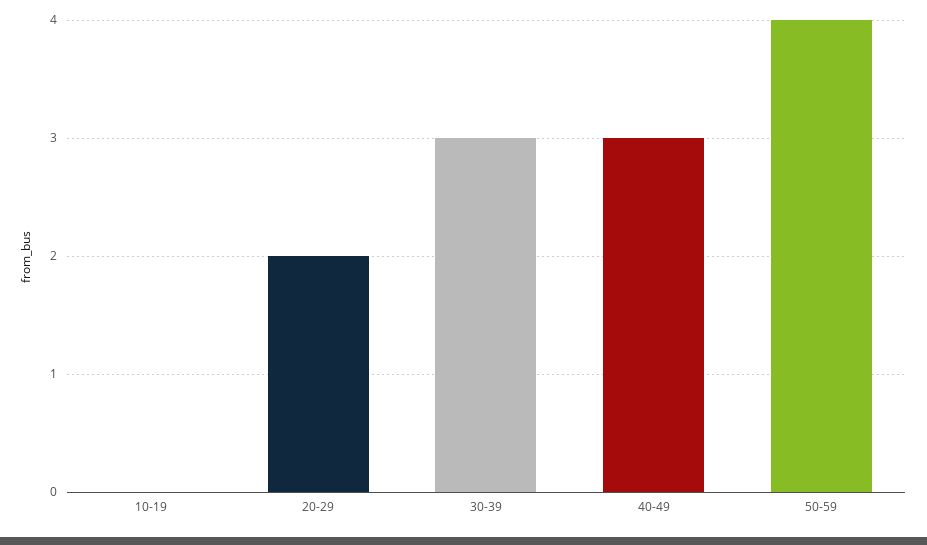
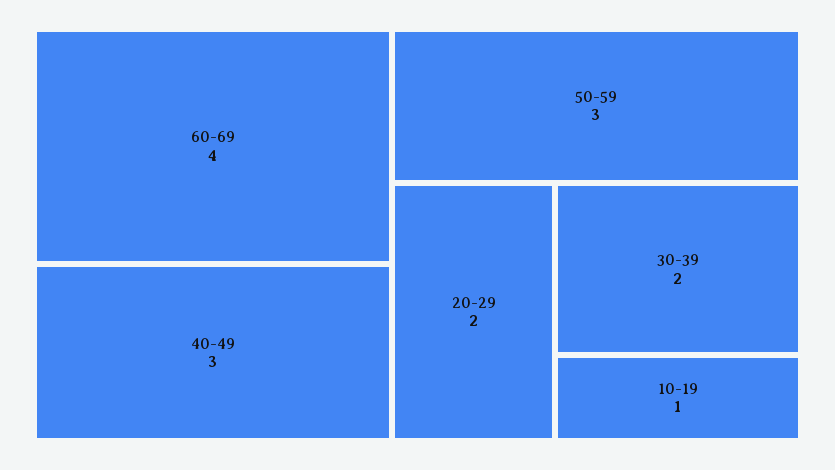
10-19: 0 -> 1
30-39: 3 -> 2
50-59: 4 -> 3
60-69: none -> 4

